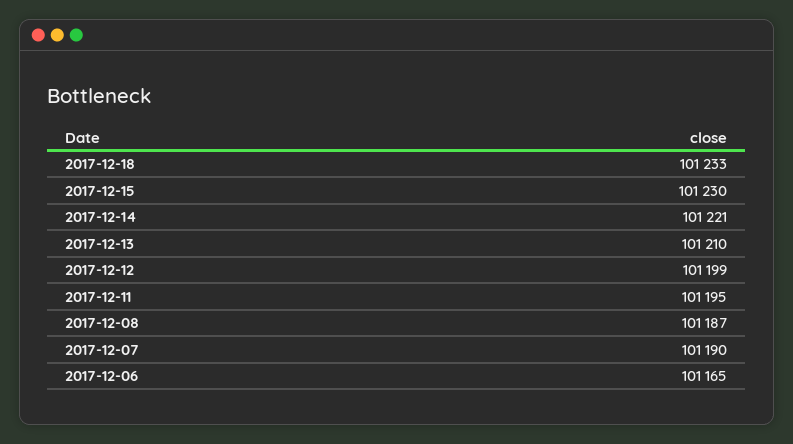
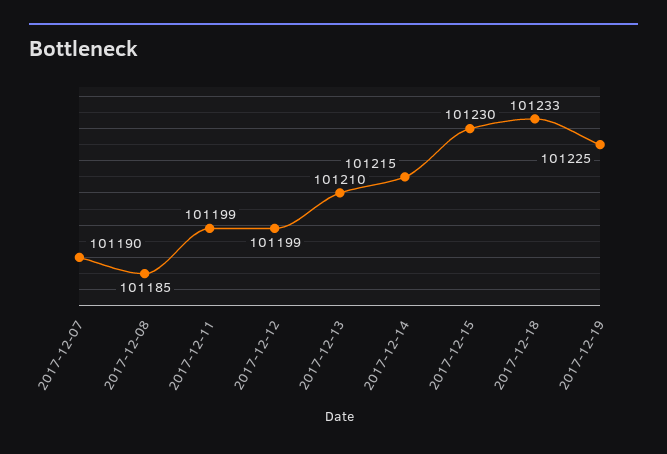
2017-12-14: 101221 -> 101215
2017-12-11: 101195 -> 101199
2017-12-08: 101187 -> 101185
2017-12-06: 101165 -> none
2017-12-19: none -> 101225

